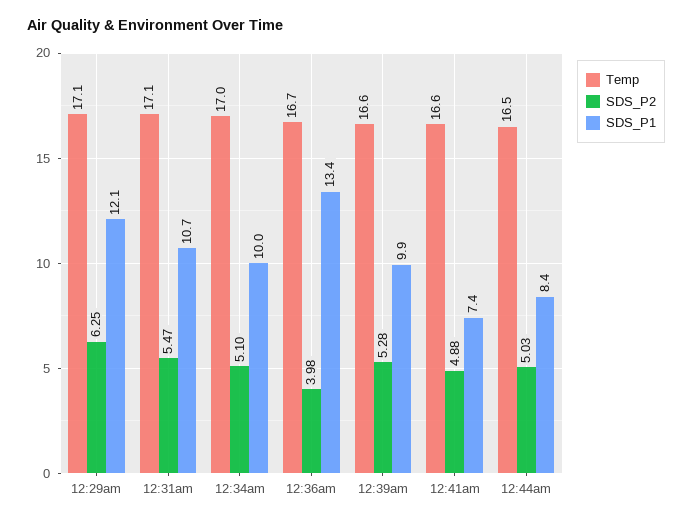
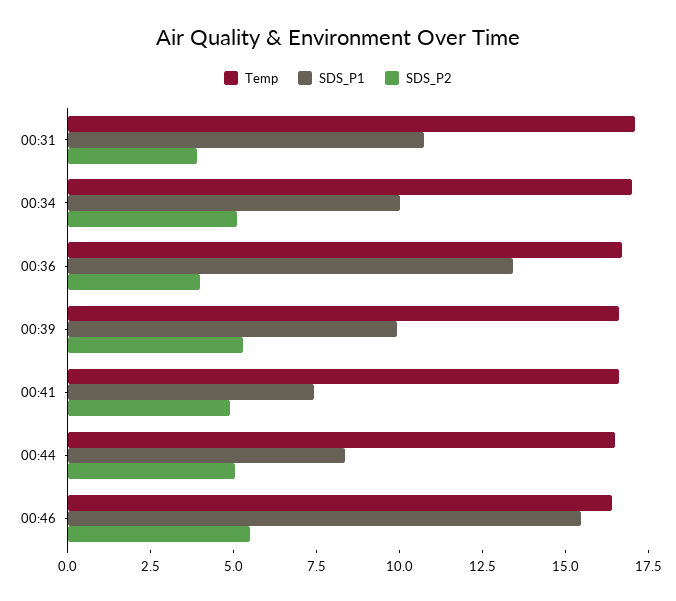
Temp, 12:29am: 17.1 -> none
SDS_P2, 12:29am: 6.25 -> none
SDS_P1, 12:29am: 12.1 -> none
SDS_P2, 12:31am: 5.47 -> 4
Temp, 00:46: none -> 16.5
SDS_P1, 00:46: none -> 15.5
SDS_P2, 00:46: none -> 5.5

